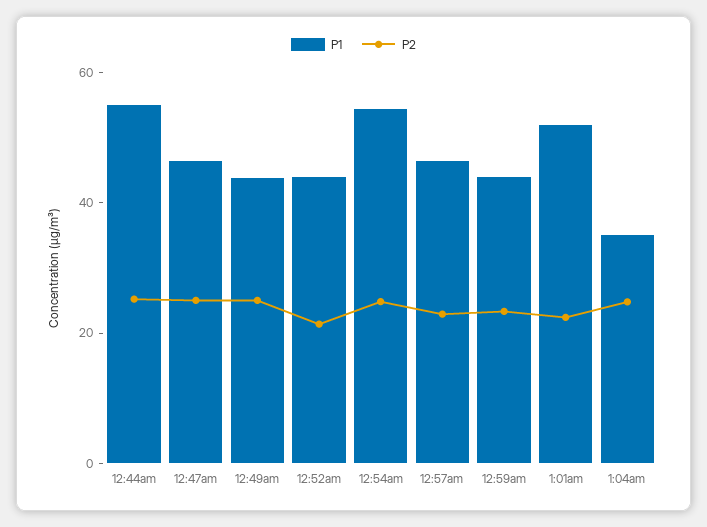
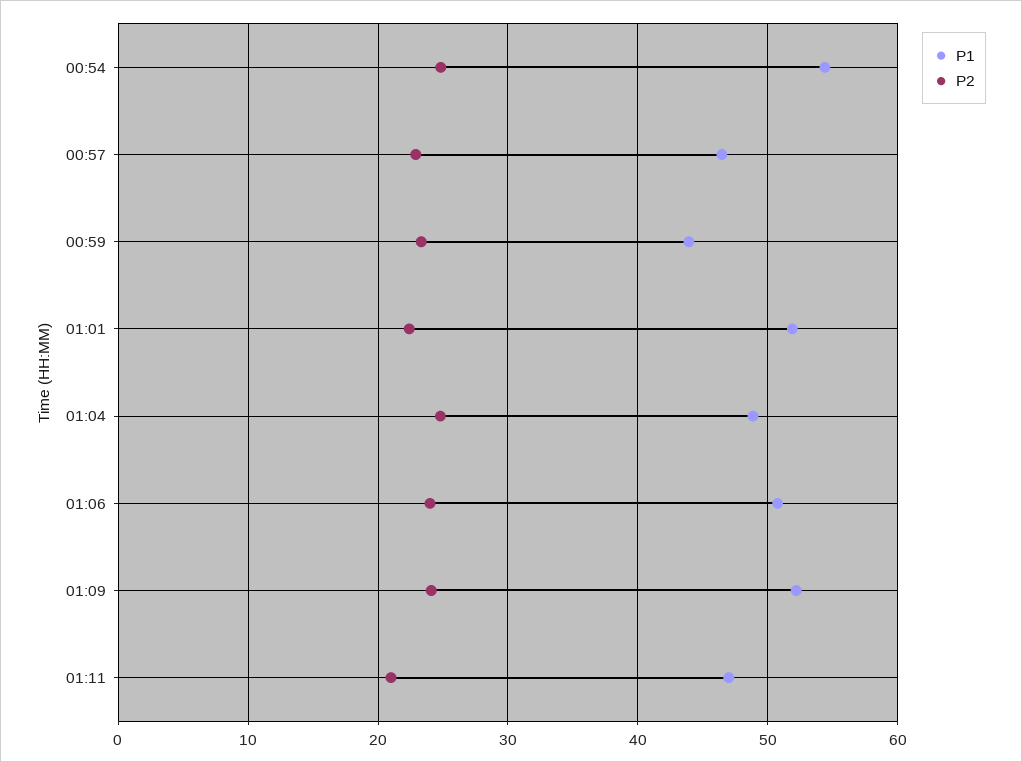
P1, 12:44am: 55 -> none
P2, 12:44am: 25 -> none
P1, 12:47am: 45 -> none
P2, 12:47am: 25 -> none
P1, 12:49am: 45 -> none
P2, 12:49am: 25 -> none
P1, 12:52am: 45 -> none
P2, 12:52am: 20 -> none
P1, 1:04am: 35 -> 49
P1, 01:06: none -> 51
P2, 01:06: none -> 24
P1, 01:09: none -> 52
P2, 01:09: none -> 24
P1, 01:11: none -> 47
P2, 01:11: none -> 21

